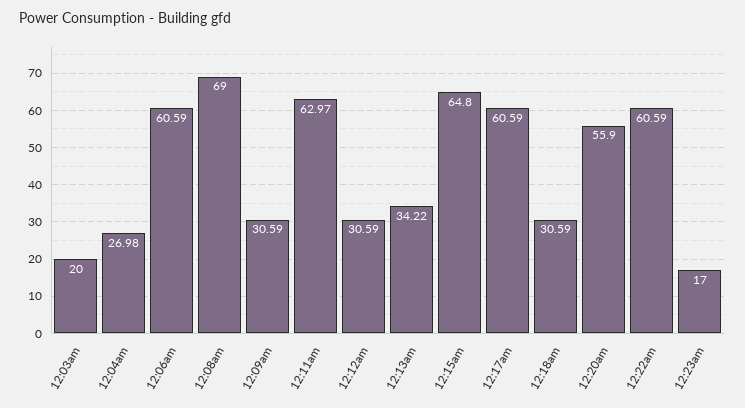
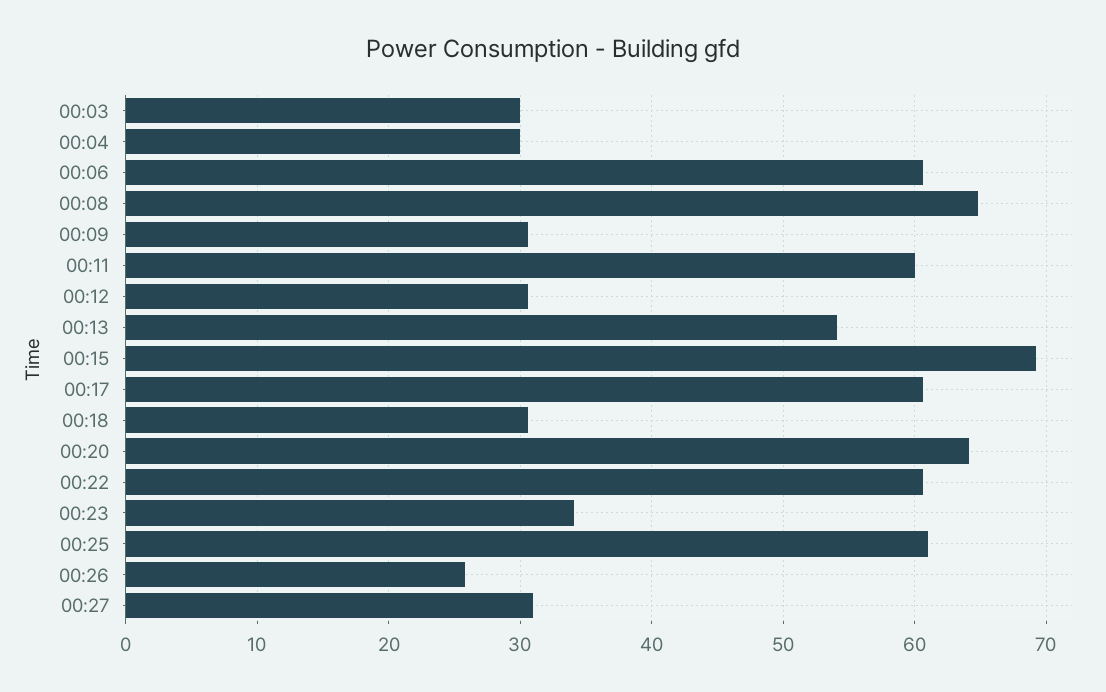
12:03am: 20 -> 30
12:04am: 26.98 -> 30
12:08am: 69 -> 65
12:11am: 62.97 -> 60
12:13am: 34.22 -> 54
12:15am: 64.8 -> 69
12:20am: 55.9 -> 64
12:23am: 17 -> 34
00:25: none -> 61
00:26: none -> 26
00:27: none -> 31

